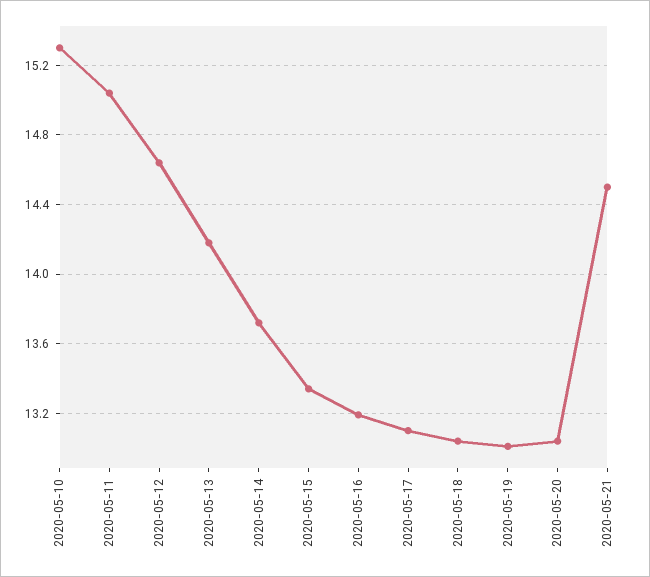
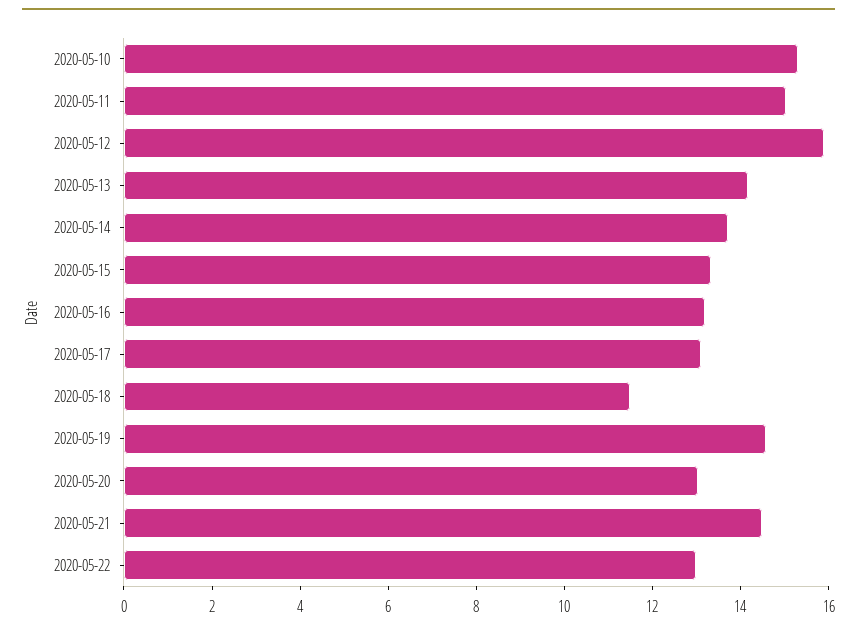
2020-05-12: 14.65 -> 16
2020-05-18: 13.05 -> 11.5
2020-05-19: 13 -> 14.5
2020-05-22: none -> 13

